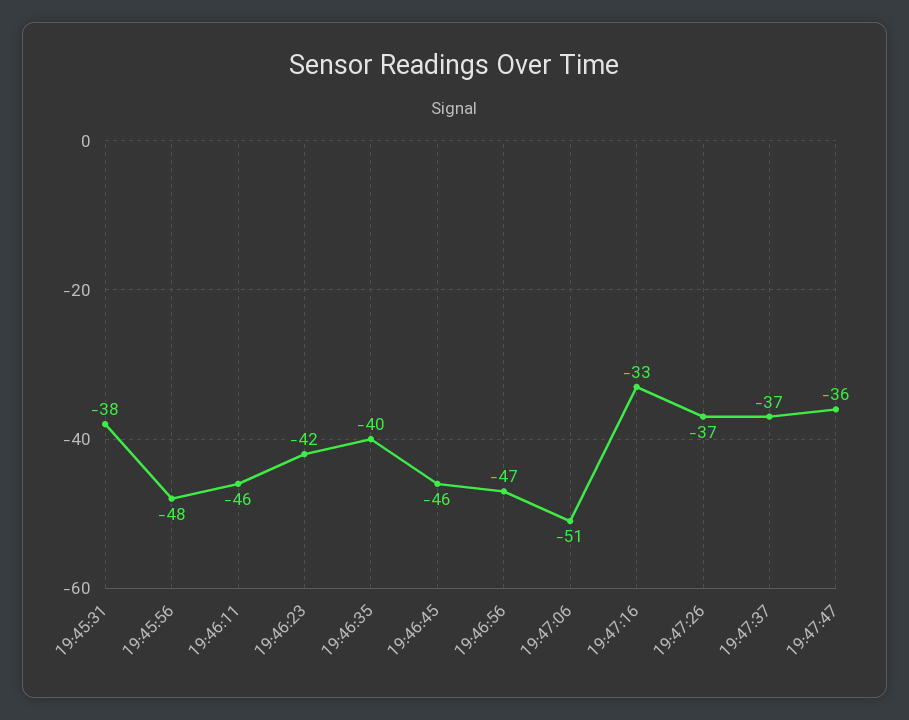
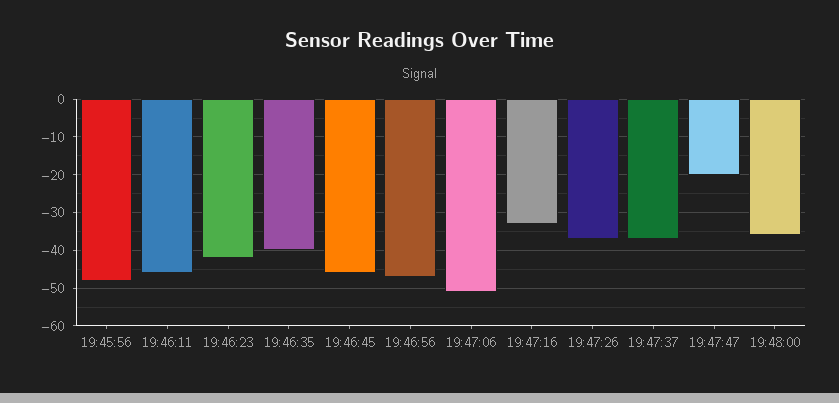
19:45:31: -38 -> none
19:47:47: -36 -> -20
19:48:00: none -> -35

